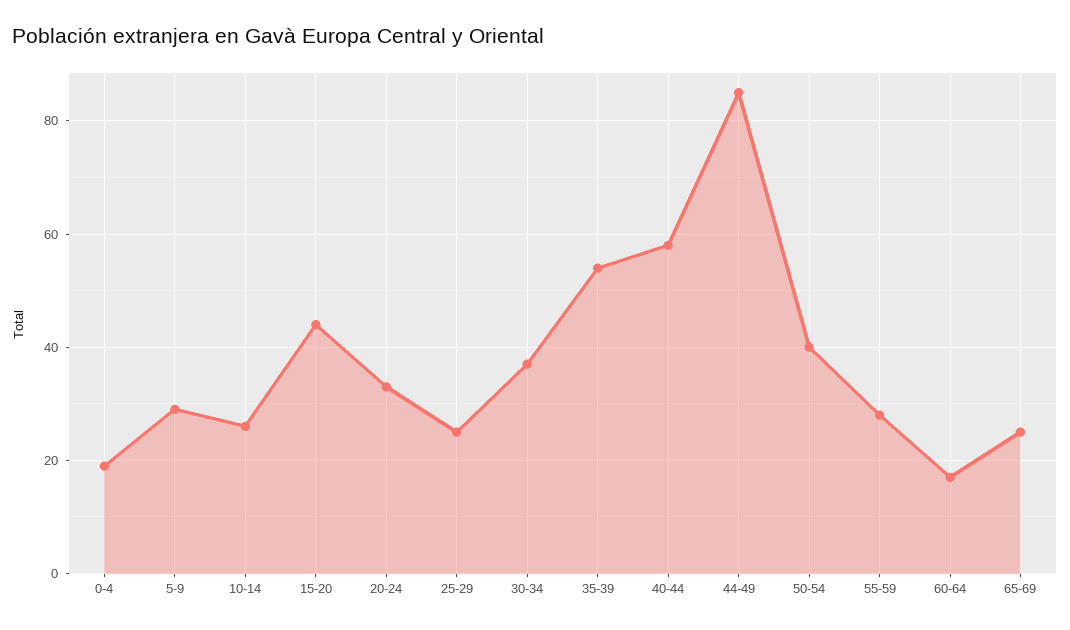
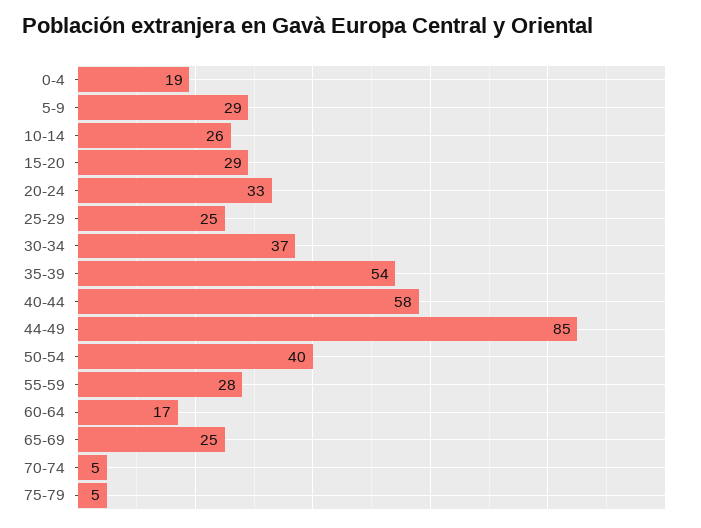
15-20: 45 -> 29
70-74: none -> 5
75-79: none -> 5

